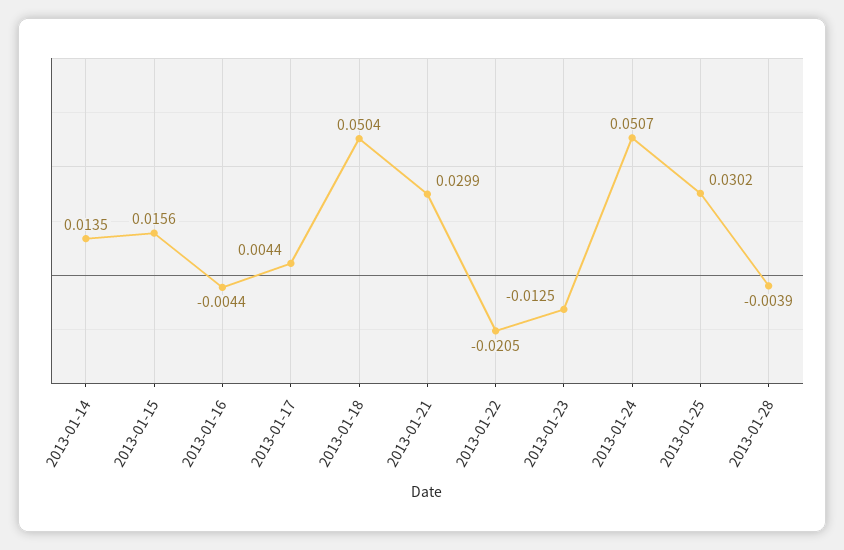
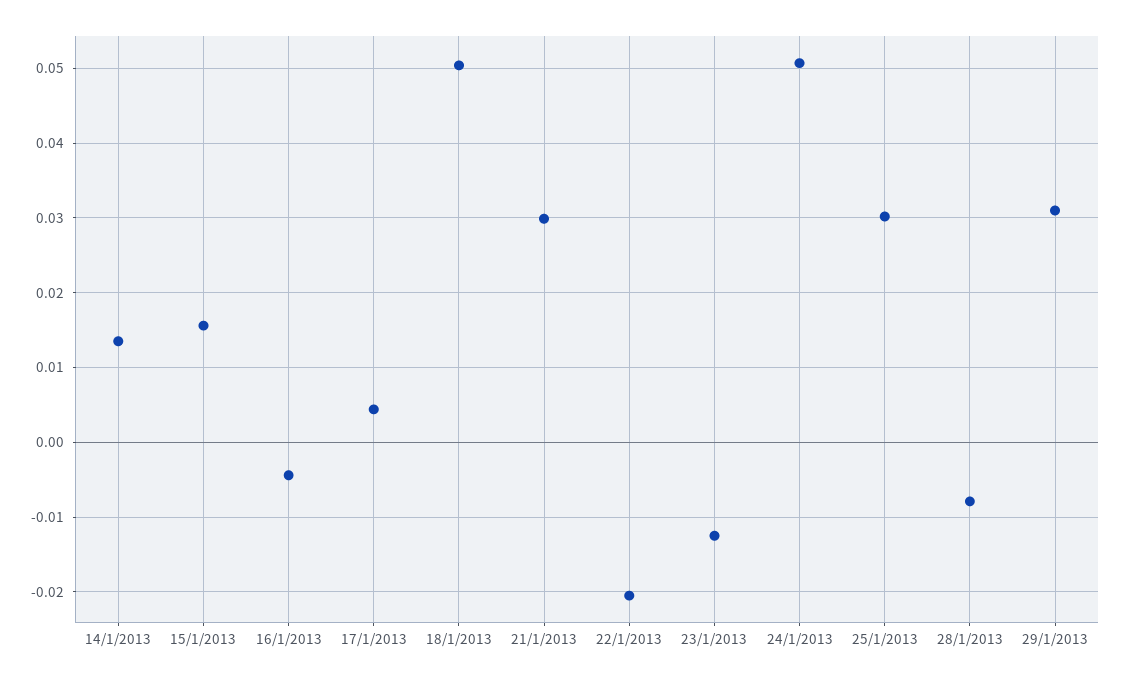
2013-01-28: -0.0039 -> -0.008
29/1/2013: none -> 0.031

